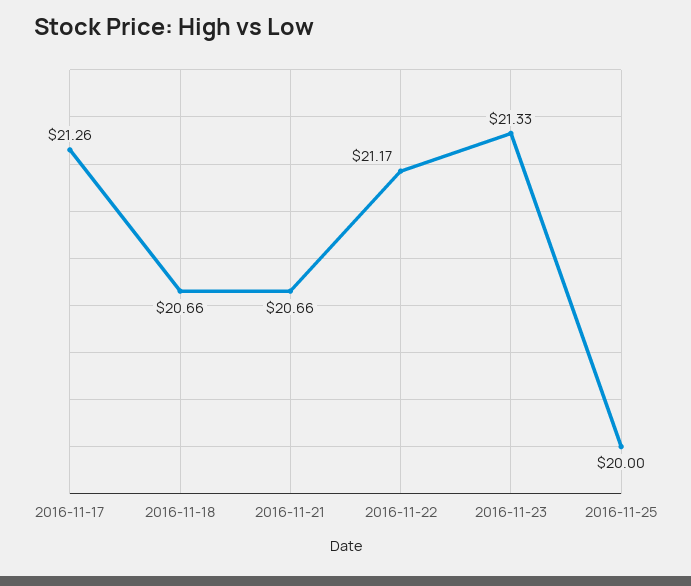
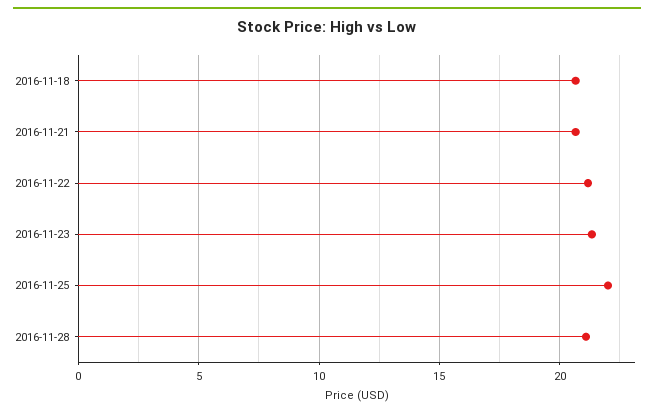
2016-11-17: 21.26 -> none
2016-11-25: 20 -> 22
2016-11-28: none -> 21

